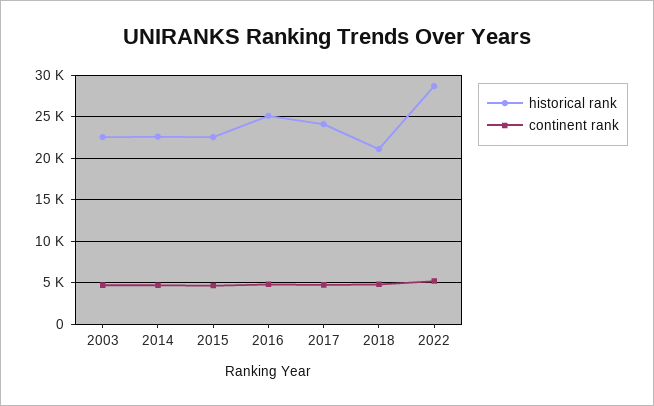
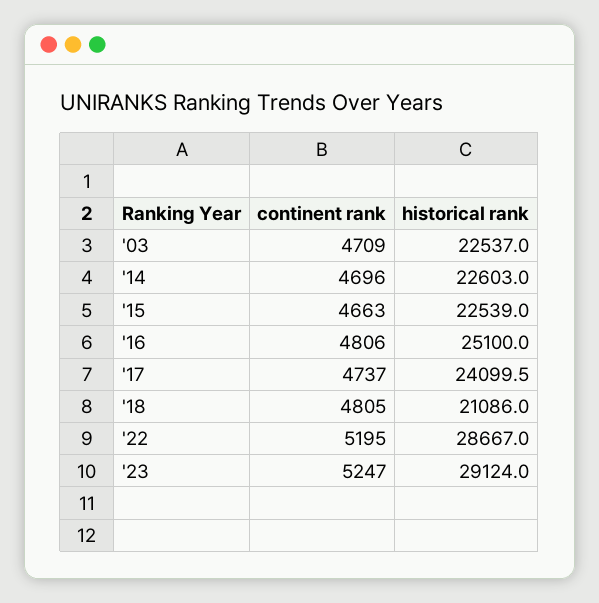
continent rank, '23: none -> 5247
historical rank, '23: none -> 29124

